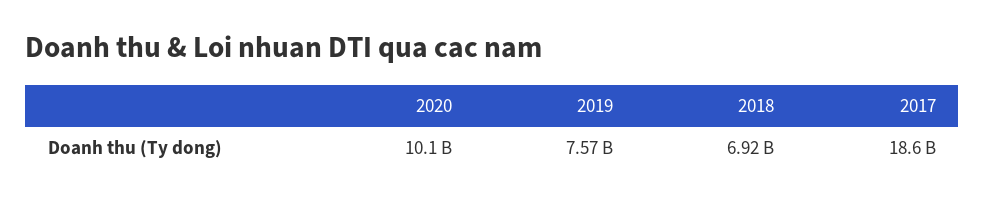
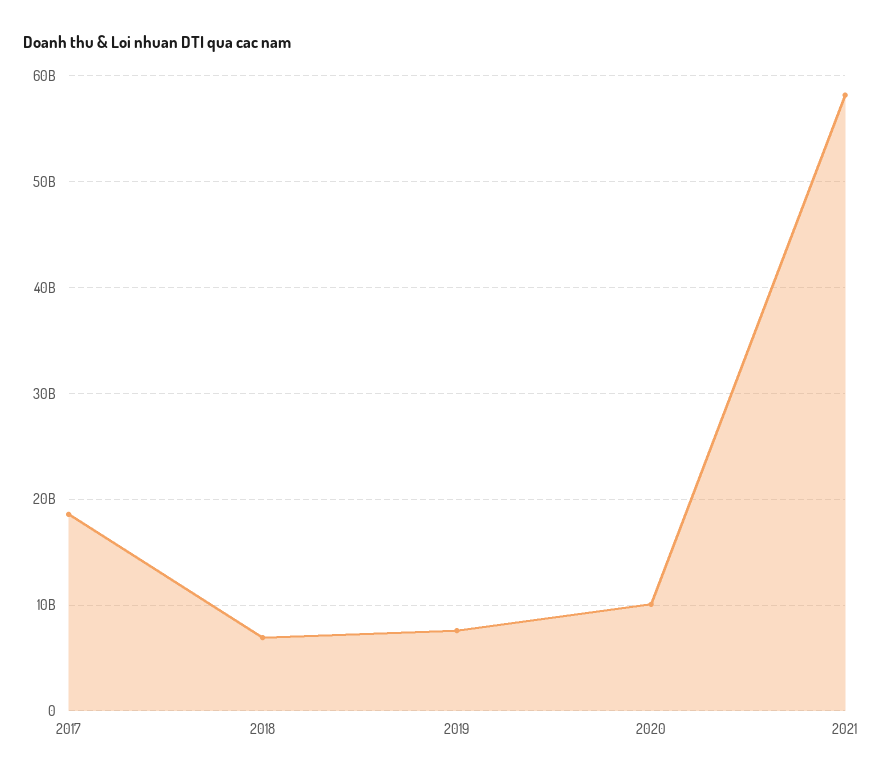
2021: none -> 58000000000

